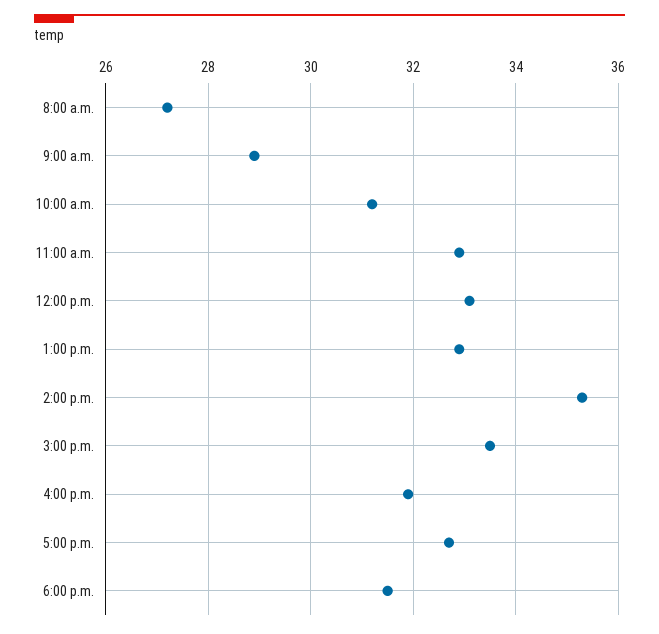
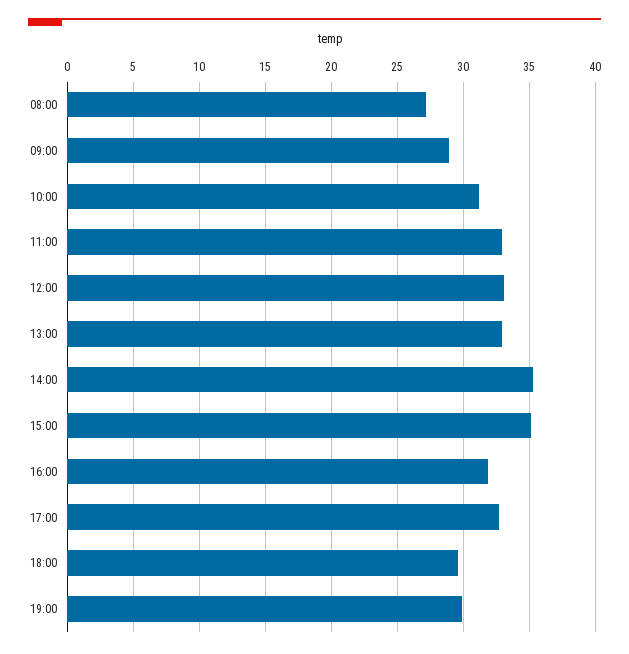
3:00 p.m.: 33.5 -> 35
6:00 p.m.: 31.5 -> 29.5
19:00: none -> 30

